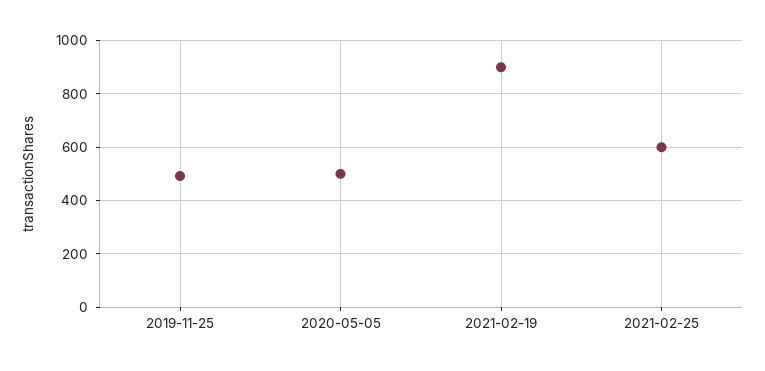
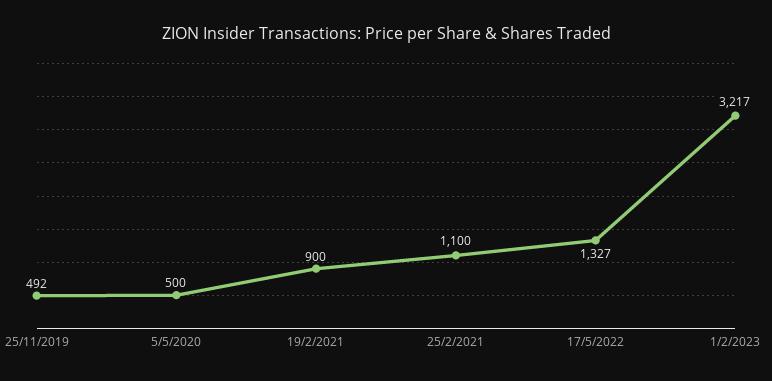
2021-02-25: 600 -> 1100
17/5/2022: none -> 1327
1/2/2023: none -> 3217

